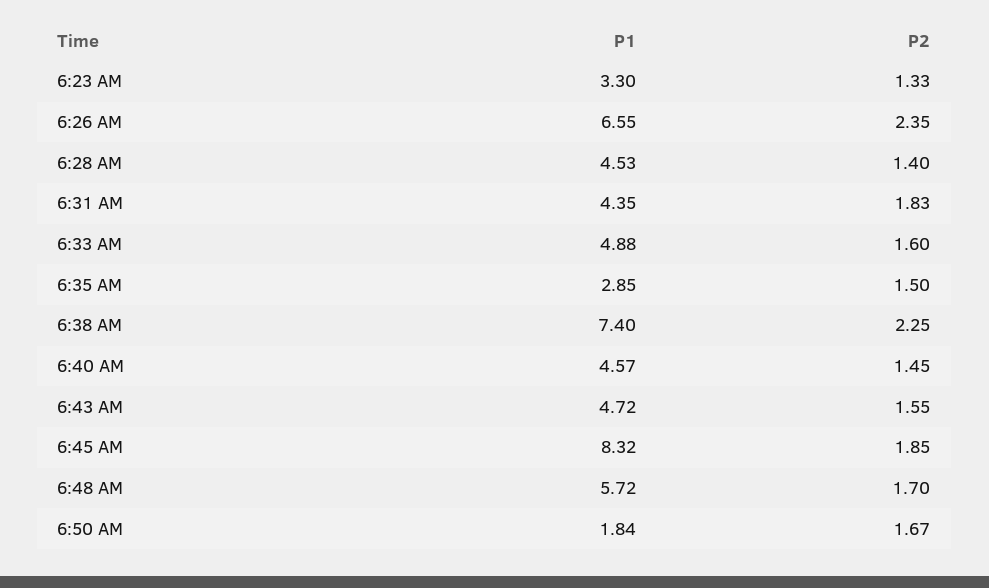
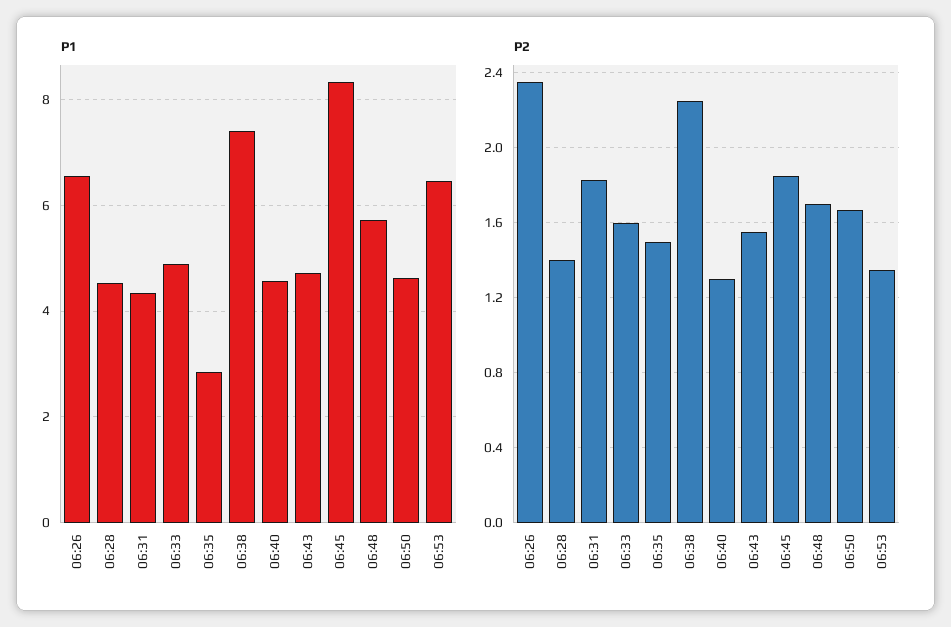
P1, 6:23 AM: 3.3 -> none
P2, 6:23 AM: 1.33 -> none
P2, 6:40 AM: 1.45 -> 1.3
P1, 6:50 AM: 1.84 -> 4.6
P1, 06:53: none -> 6.4
P2, 06:53: none -> 1.35

